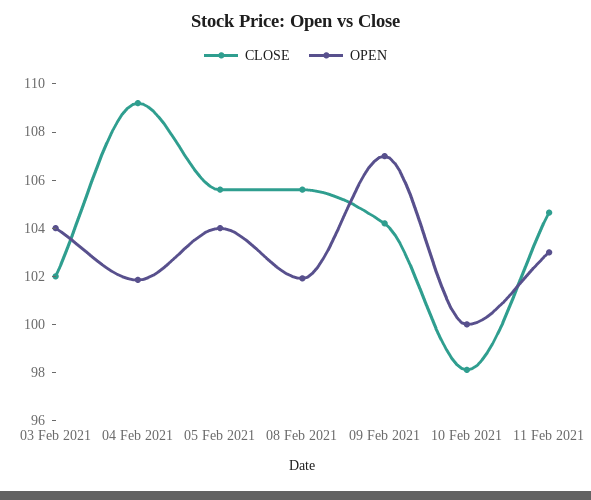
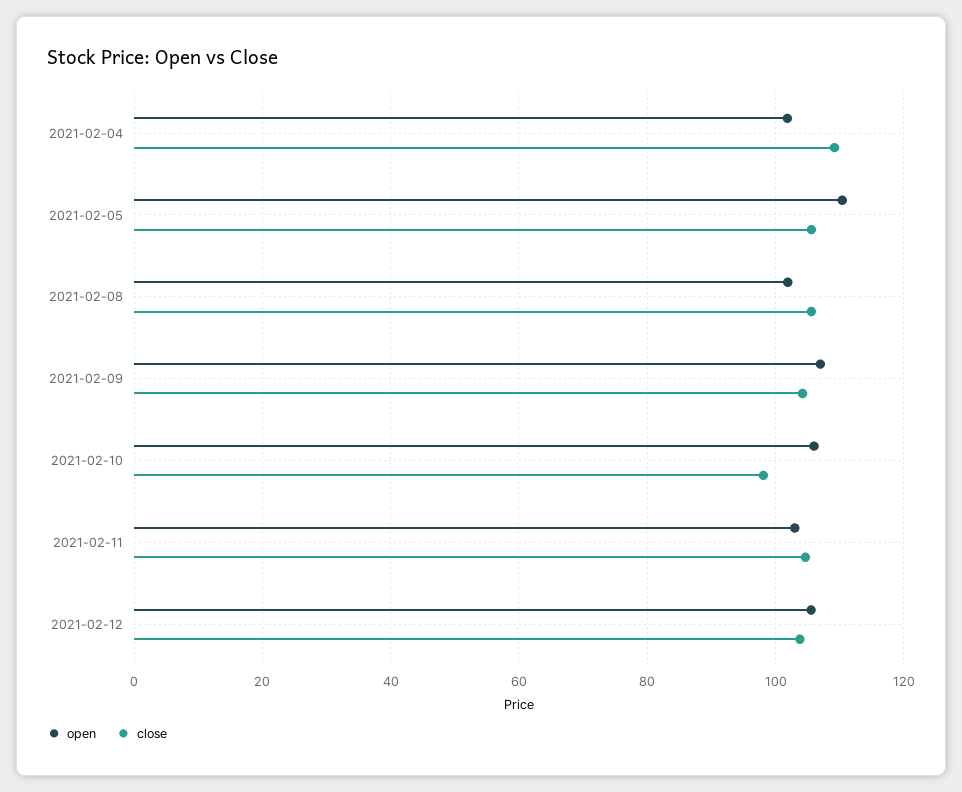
CLOSE, 03 Feb 2021: 102 -> none
OPEN, 03 Feb 2021: 104 -> none
OPEN, 05 Feb 2021: 104 -> 110
OPEN, 10 Feb 2021: 100 -> 106
OPEN, 2021-02-12: none -> 106
CLOSE, 2021-02-12: none -> 104

